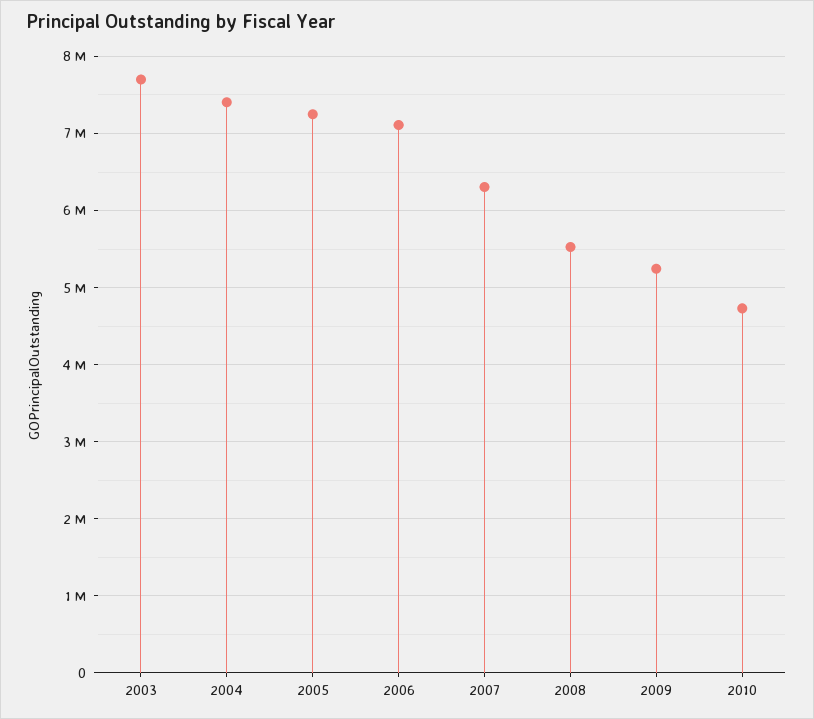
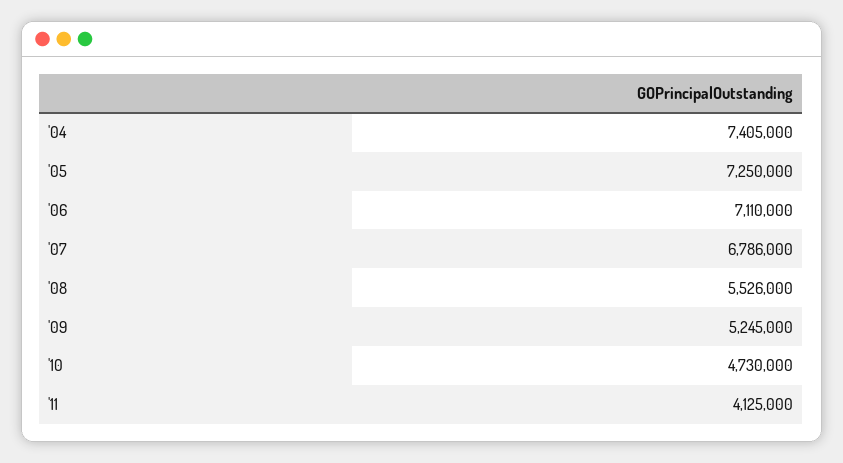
2003: 7700000 -> none
2007: 6300000 -> 6786000
'11: none -> 4125000

